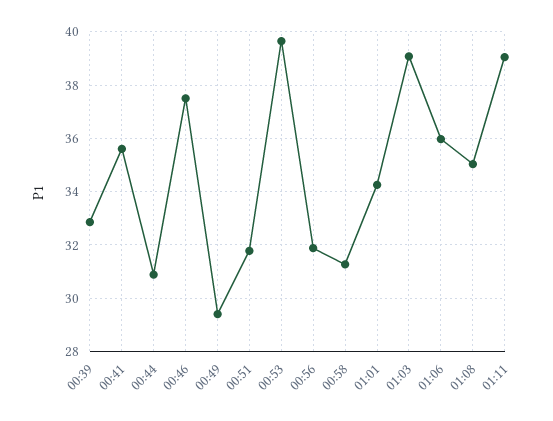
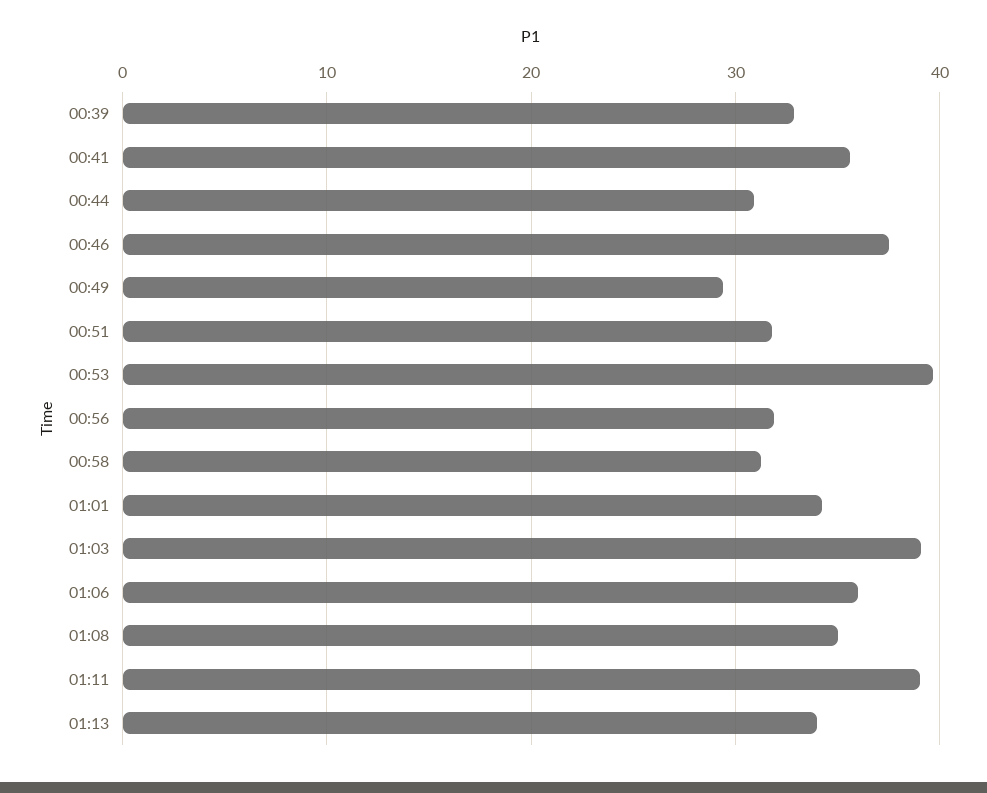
01:13: none -> 34

